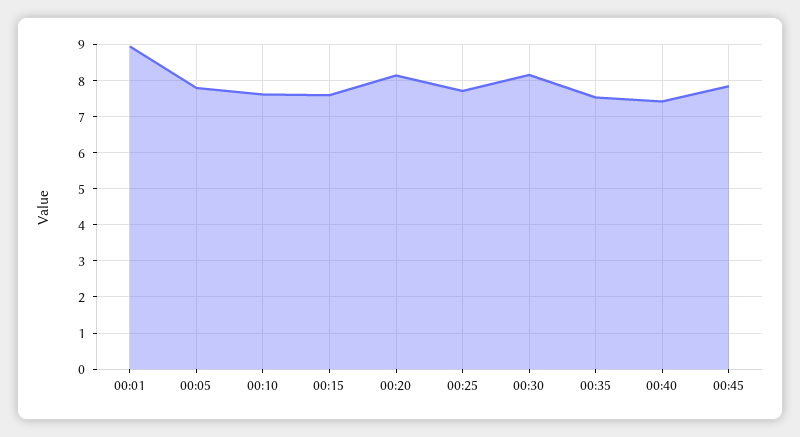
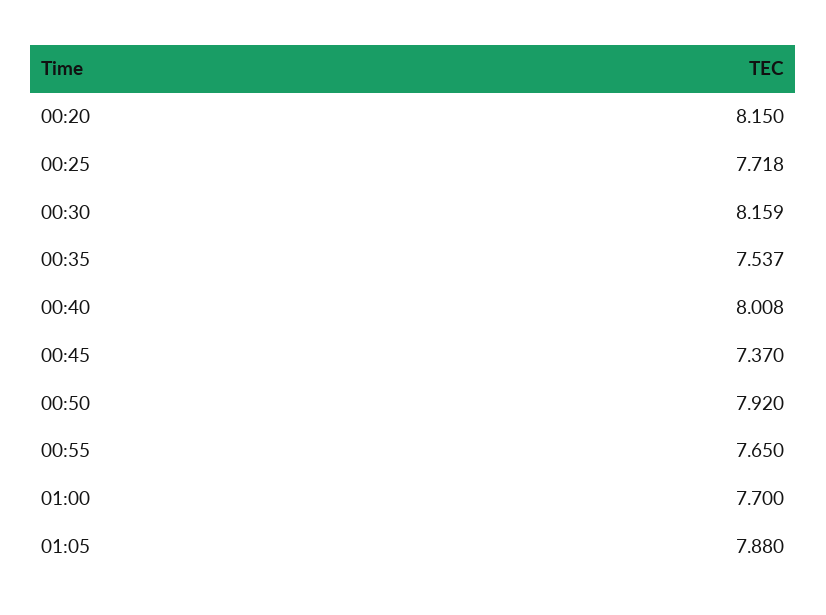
00:01: 9 -> none
00:05: 7.8 -> none
00:10: 7.6 -> none
00:15: 7.6 -> none
00:40: 7.4 -> 8.008
00:45: 7.8 -> 7.37
00:50: none -> 7.92
00:55: none -> 7.65
01:00: none -> 7.7
01:05: none -> 7.88

